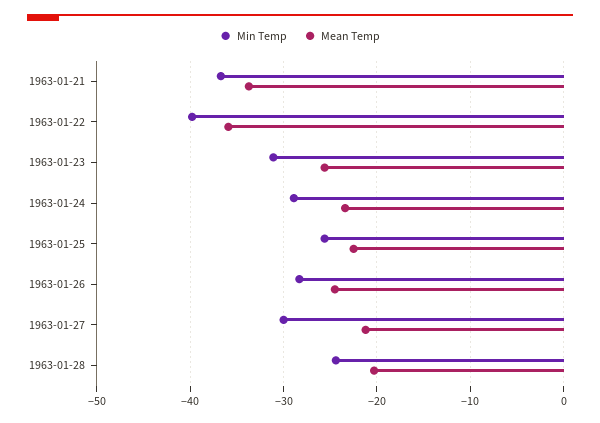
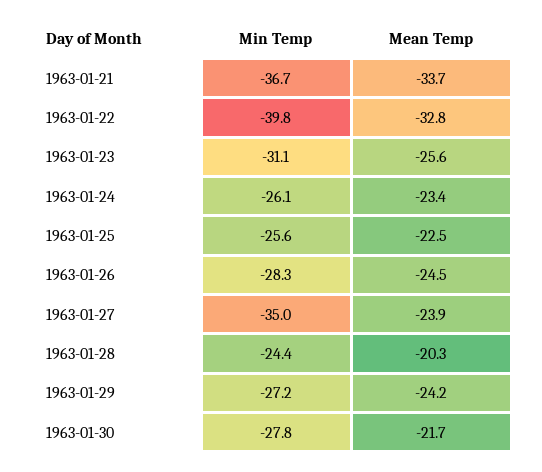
Mean Temp, 1963-01-22: -36 -> -32.8
Min Temp, 1963-01-24: -29 -> -26.1
Min Temp, 1963-01-27: -30 -> -35
Mean Temp, 1963-01-27: -21 -> -23.9
Min Temp, 1963-01-29: none -> -27.2
Mean Temp, 1963-01-29: none -> -24.2
Min Temp, 1963-01-30: none -> -27.8
Mean Temp, 1963-01-30: none -> -21.7

